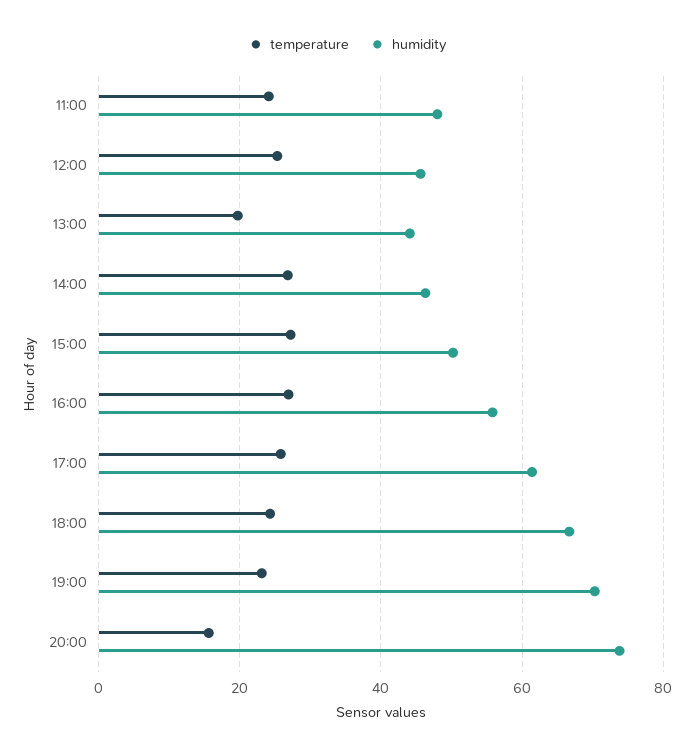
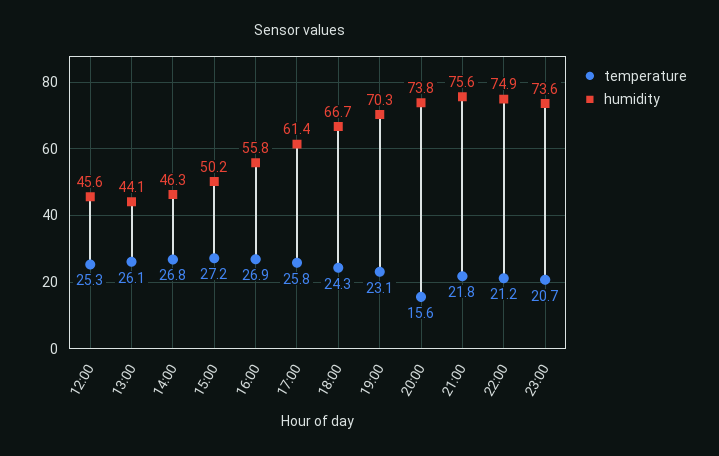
temperature, 11:00: 24 -> none
humidity, 11:00: 48 -> none
temperature, 13:00: 20 -> 26.1
temperature, 21:00: none -> 21.8
humidity, 21:00: none -> 75.6
temperature, 22:00: none -> 21.2
humidity, 22:00: none -> 74.9
temperature, 23:00: none -> 20.7
humidity, 23:00: none -> 73.6

